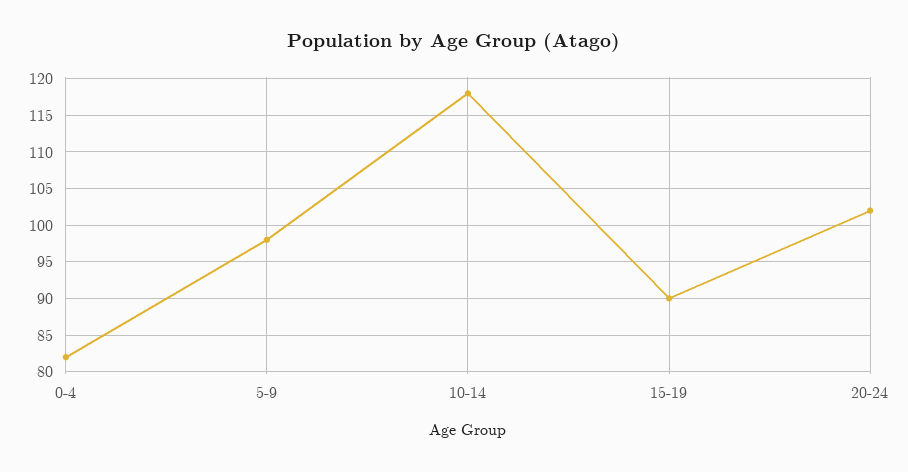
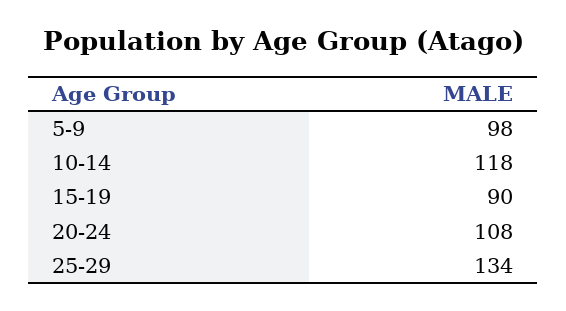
0-4: 82 -> none
20-24: 102 -> 108
25-29: none -> 134

